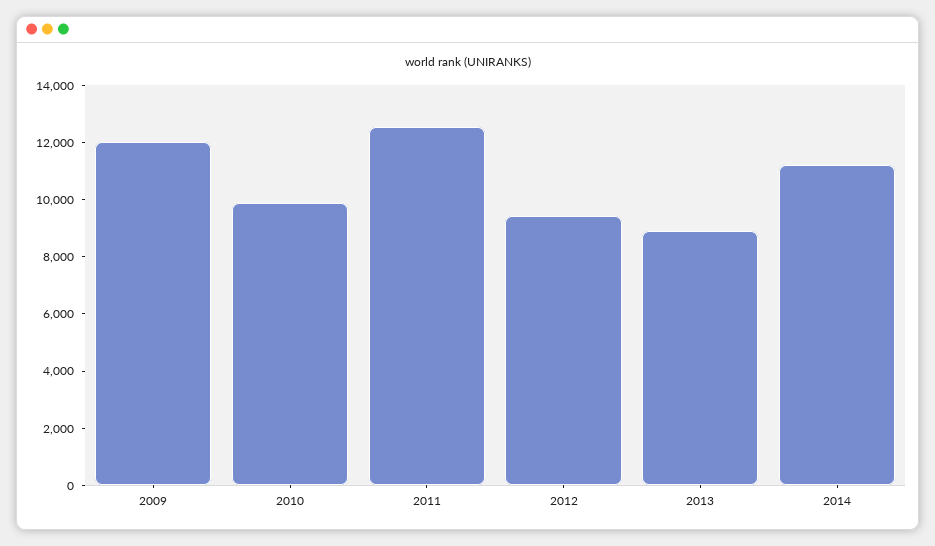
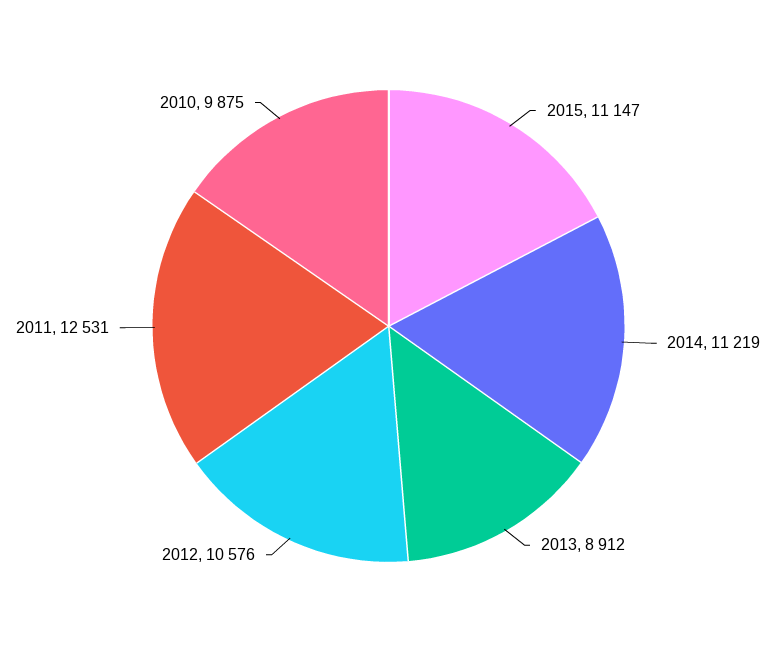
2009: 12000 -> none
2012: 9500 -> 10576
2015: none -> 11147

